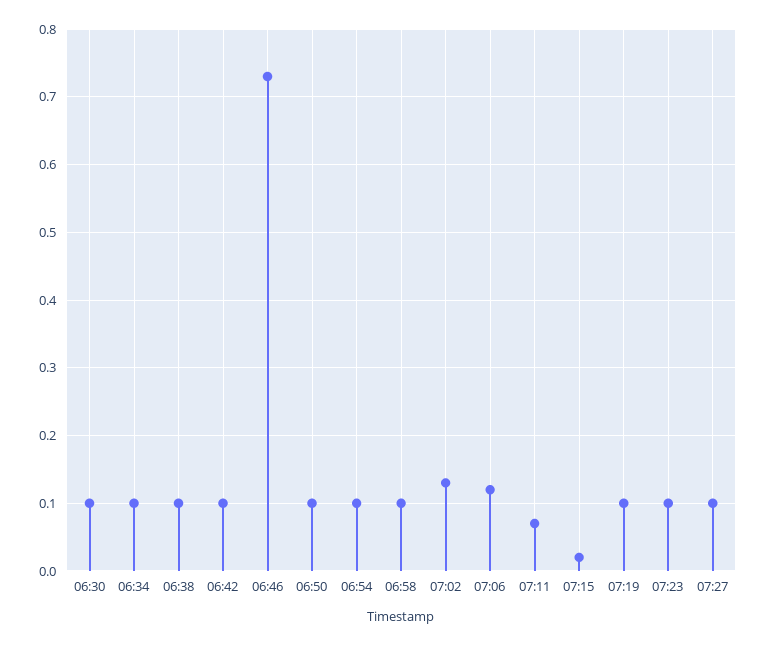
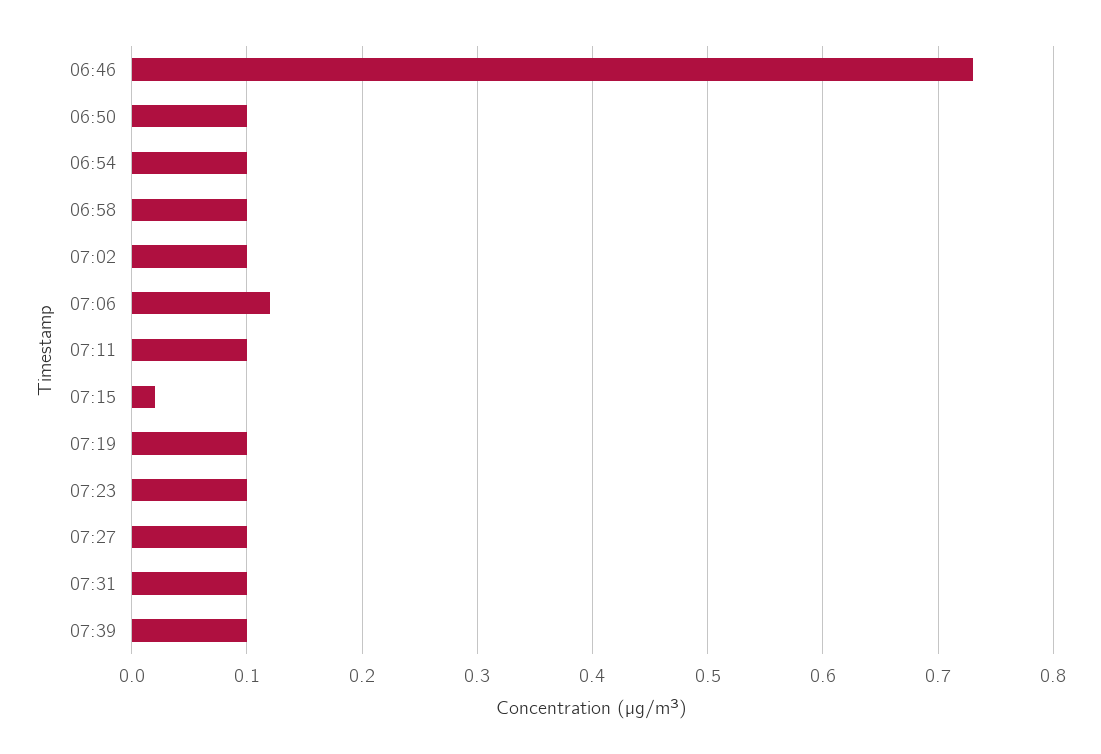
06:30: 0.1 -> none
06:34: 0.1 -> none
06:38: 0.1 -> none
06:42: 0.1 -> none
07:02: 0.13 -> 0.1
07:11: 0.07 -> 0.1
07:31: none -> 0.1
07:39: none -> 0.1

